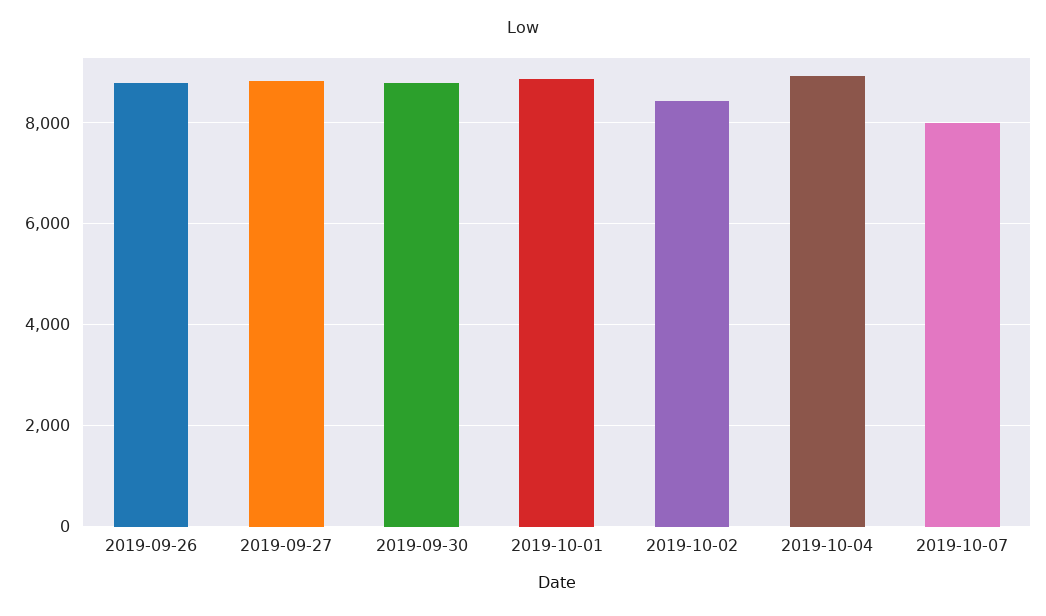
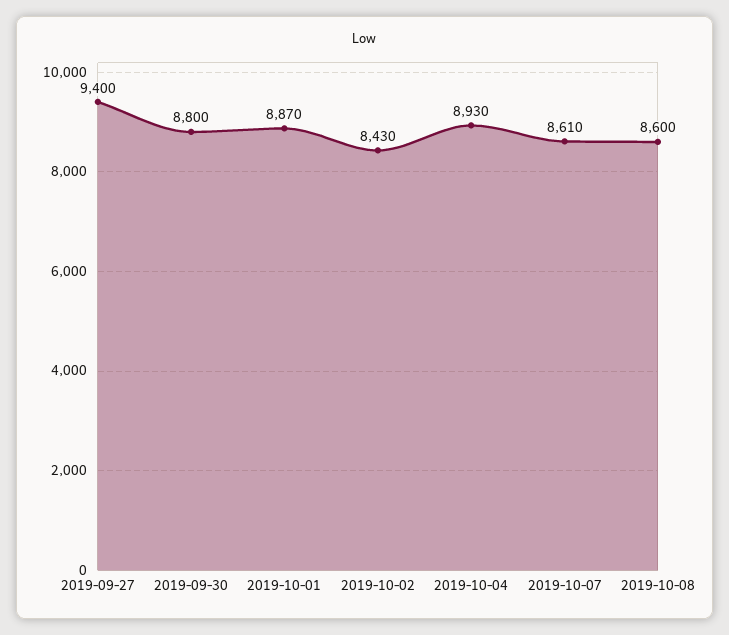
2019-09-26: 8800 -> none
2019-09-27: 8800 -> 9400
2019-10-07: 8000 -> 8610
2019-10-08: none -> 8600

